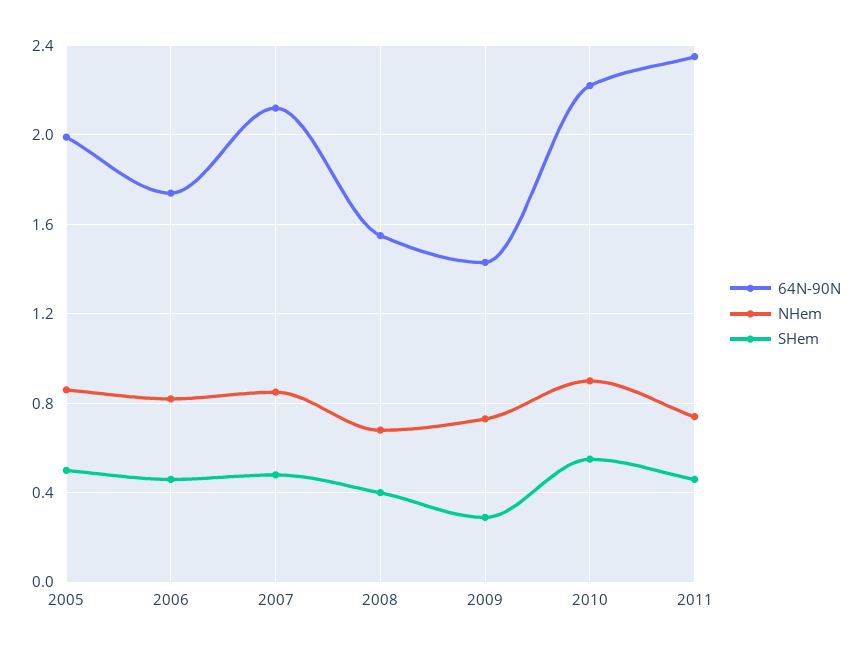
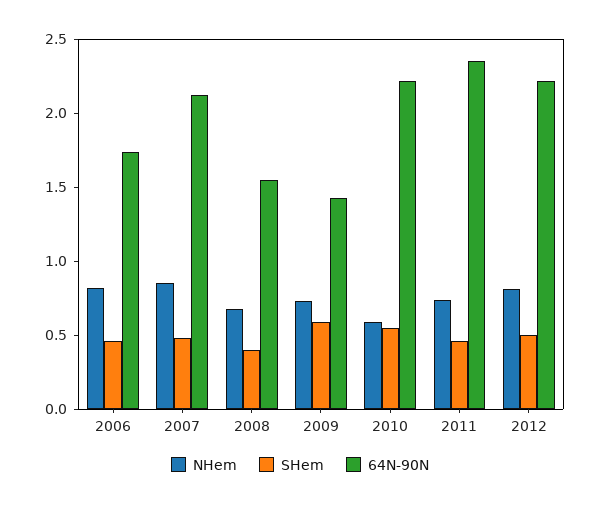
64N-90N, 2005: 2 -> none
NHem, 2005: 0.85 -> none
SHem, 2005: 0.5 -> none
SHem, 2009: 0.3 -> 0.6
NHem, 2010: 0.9 -> 0.6
NHem, 2012: none -> 0.8
SHem, 2012: none -> 0.5
64N-90N, 2012: none -> 2.2

